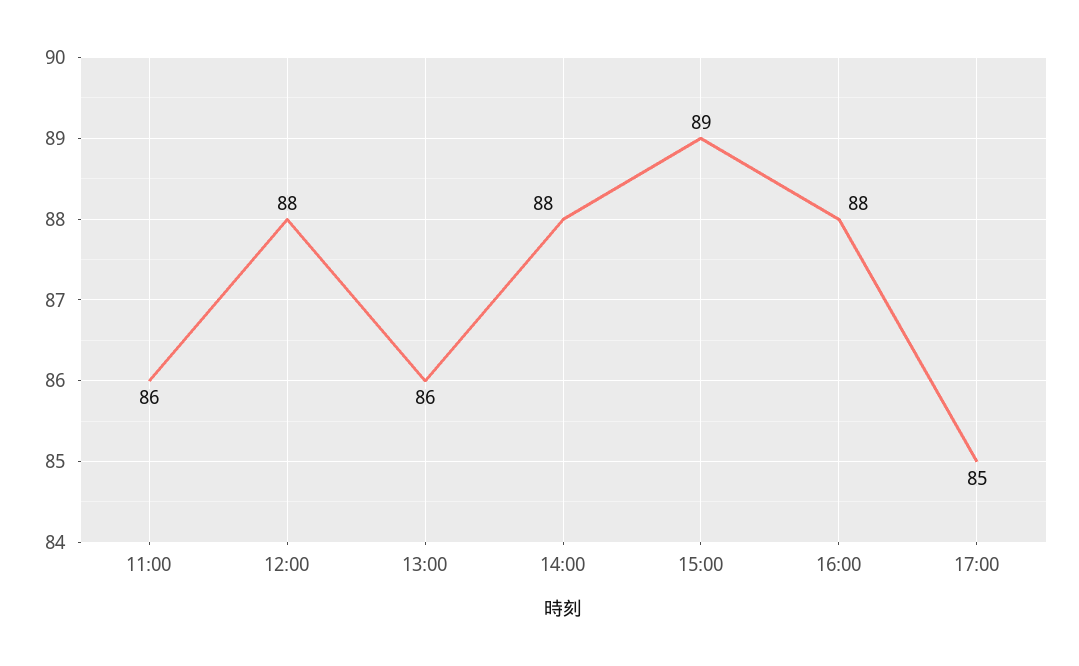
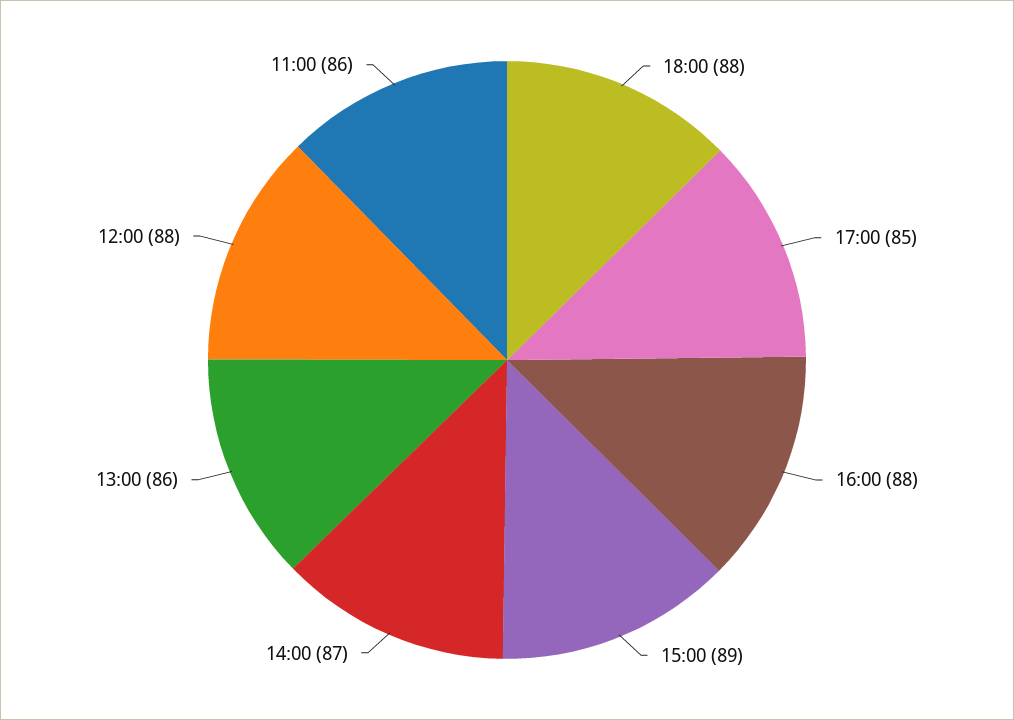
14:00: 88 -> 87
18:00: none -> 88

